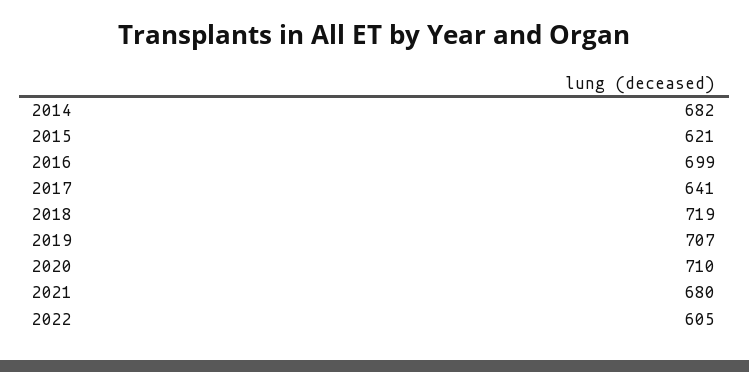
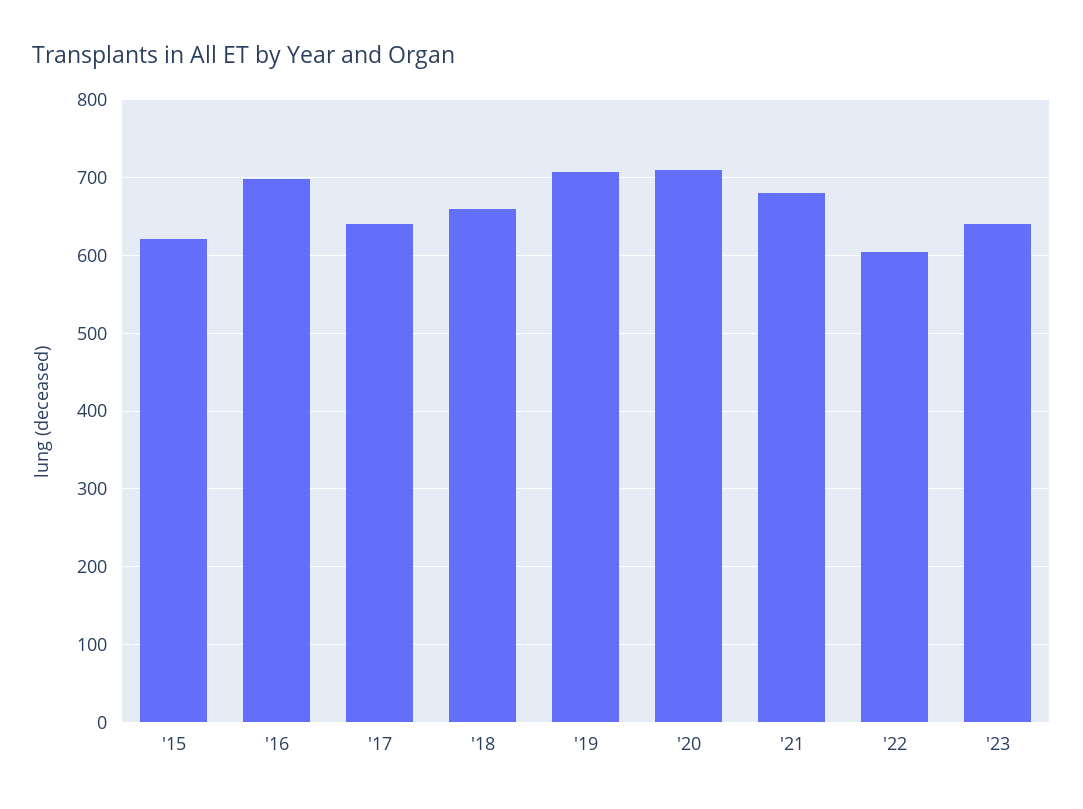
2014: 682 -> none
2018: 719 -> 660
'23: none -> 640

